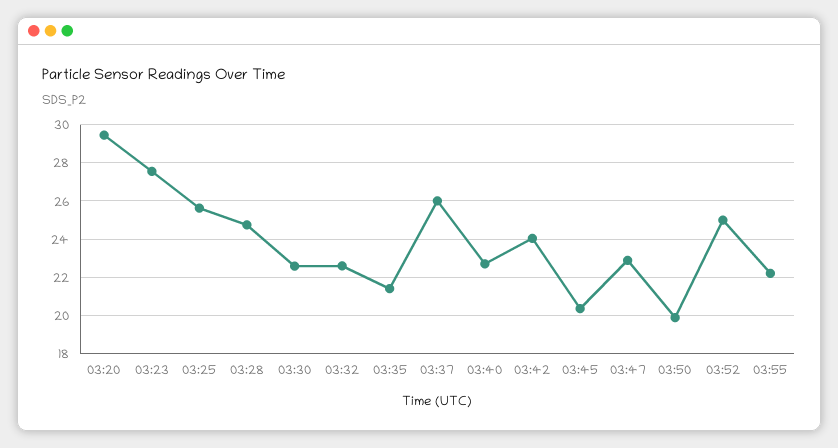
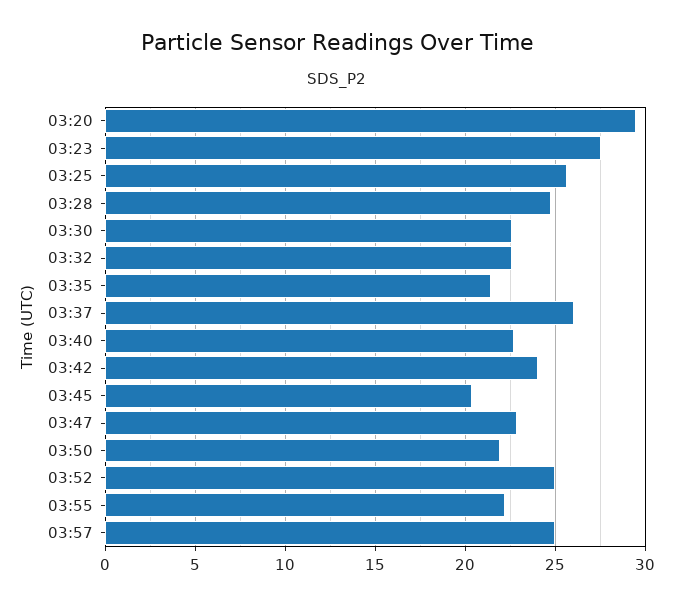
03:50: 20 -> 22
03:57: none -> 25

